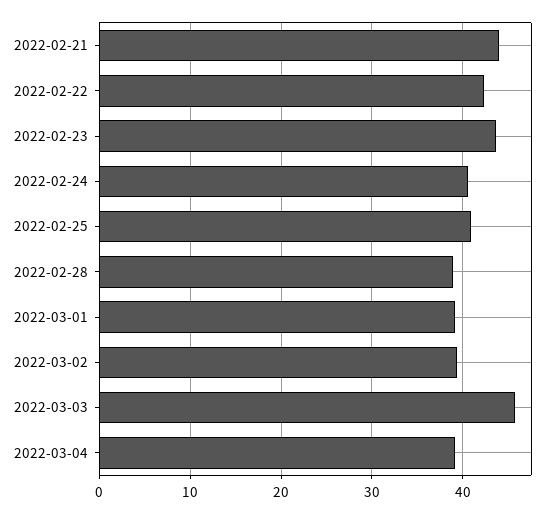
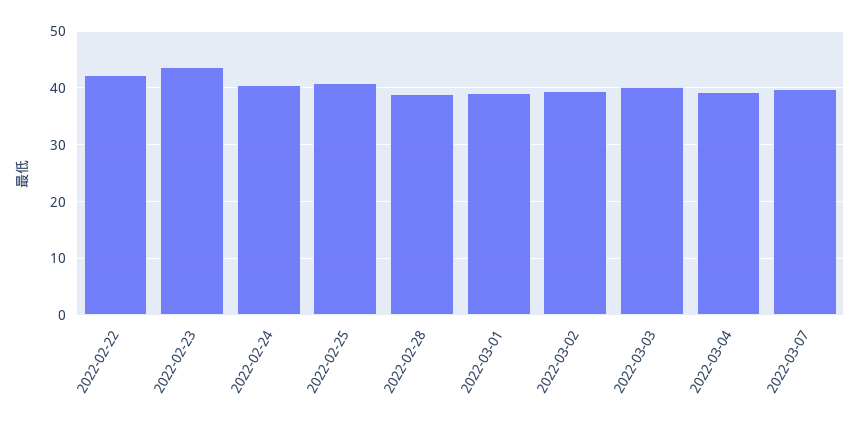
2022-02-21: 44 -> none
2022-03-03: 46 -> 40
2022-03-07: none -> 40

